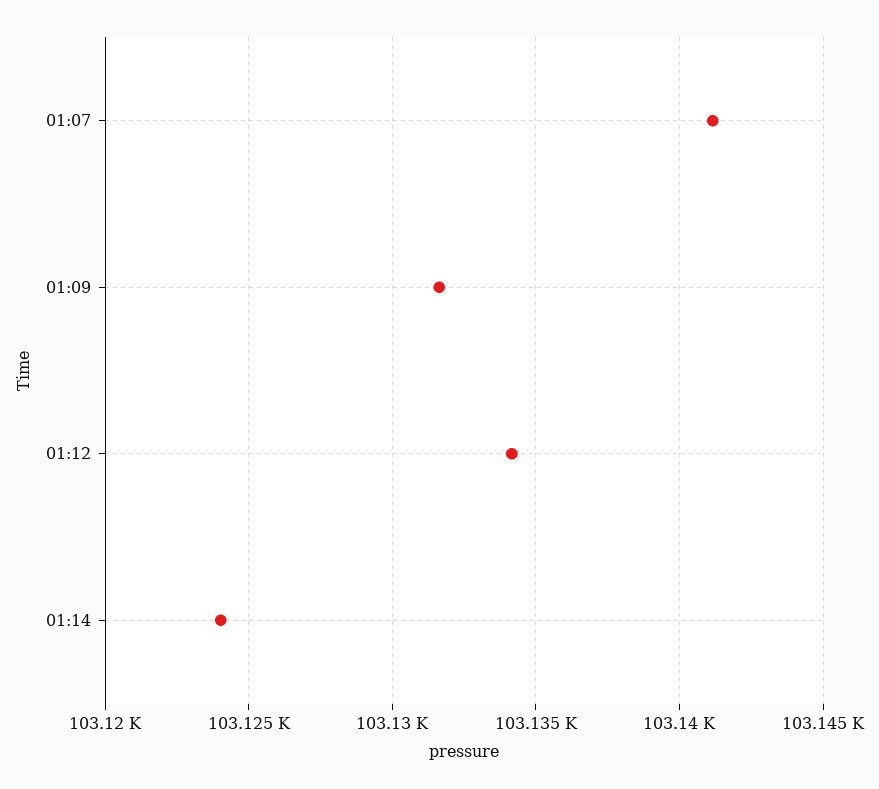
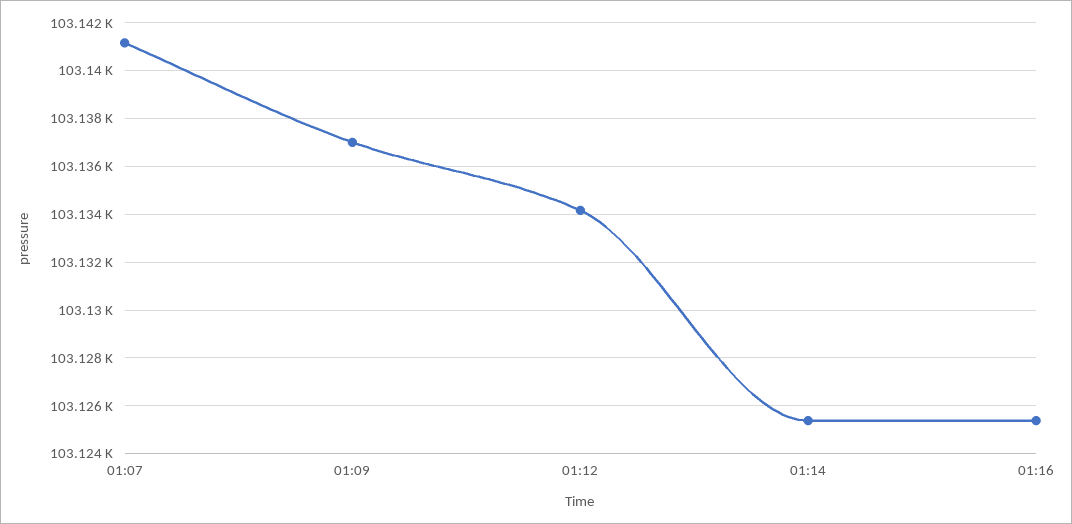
01:09: 103131.5 -> 103137
01:14: 103124 -> 103125.5
01:16: none -> 103125.5

